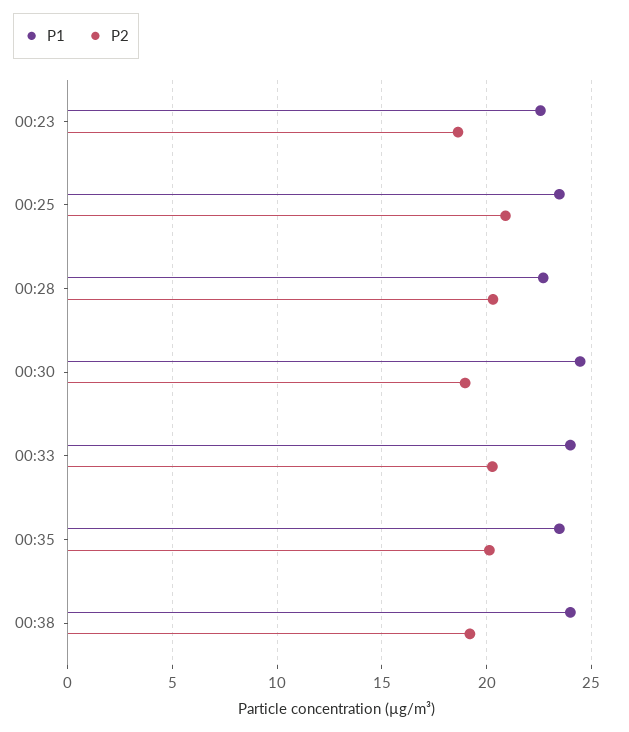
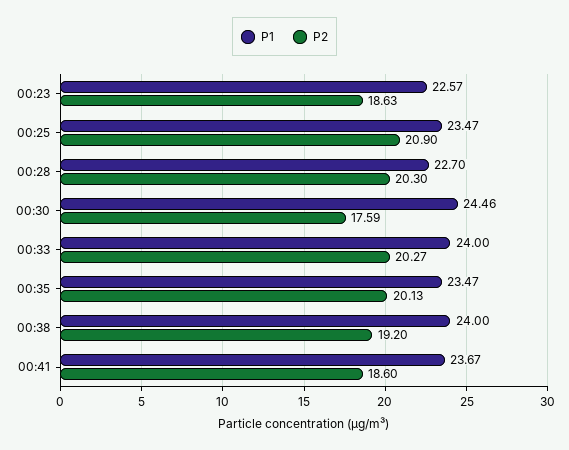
P2, 00:30: 19 -> 17.59
P1, 00:41: none -> 23.67
P2, 00:41: none -> 18.6

